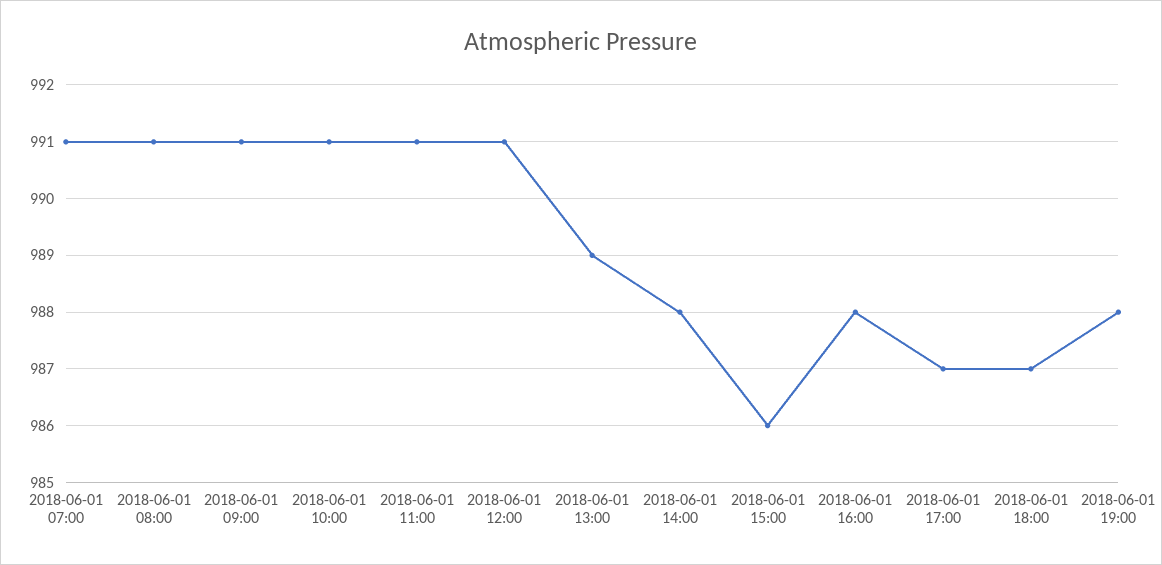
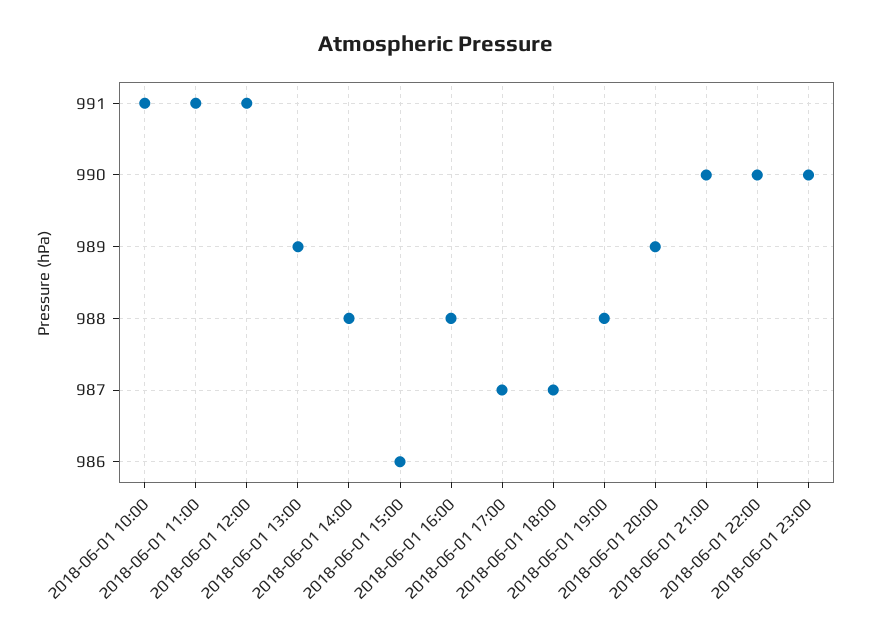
2018-06-01 07:00: 991 -> none
2018-06-01 08:00: 991 -> none
2018-06-01 09:00: 991 -> none
2018-06-01 20:00: none -> 989
2018-06-01 21:00: none -> 990
2018-06-01 22:00: none -> 990
2018-06-01 23:00: none -> 990

